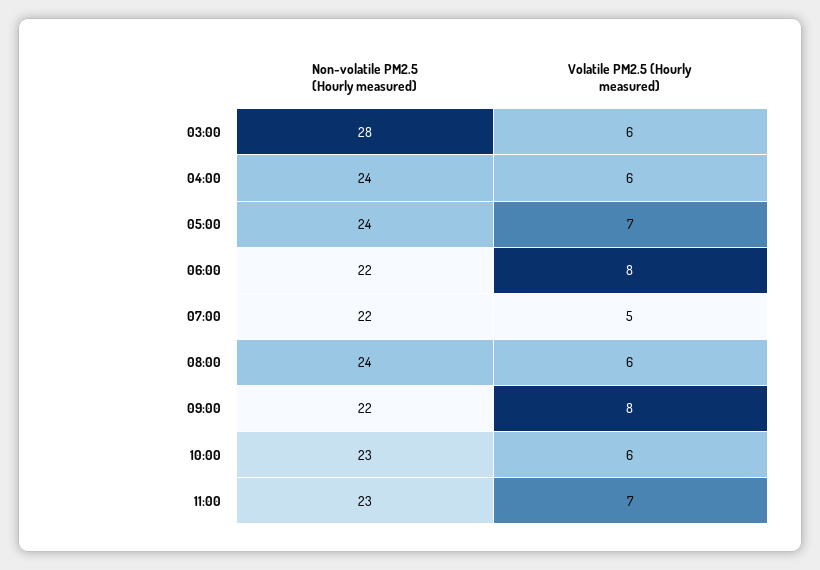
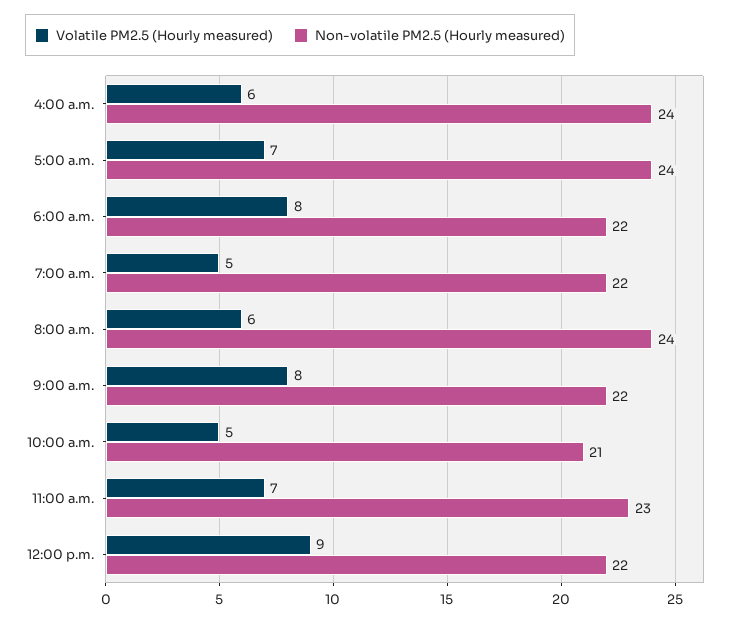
Non-volatile PM2.5 (Hourly measured), 03:00: 28 -> none
Volatile PM2.5 (Hourly measured), 03:00: 6 -> none
Non-volatile PM2.5 (Hourly measured), 10:00: 23 -> 21
Volatile PM2.5 (Hourly measured), 10:00: 6 -> 5
Volatile PM2.5 (Hourly measured), 12:00 p.m.: none -> 9
Non-volatile PM2.5 (Hourly measured), 12:00 p.m.: none -> 22

